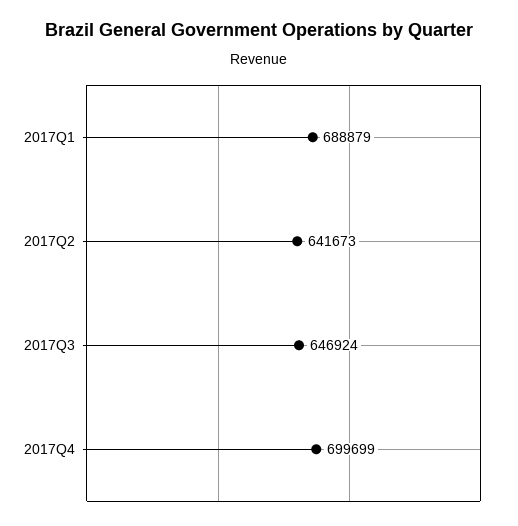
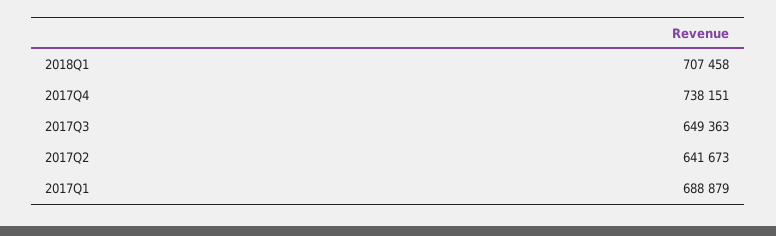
2017Q3: 646924 -> 649363
2017Q4: 699699 -> 738151
2018Q1: none -> 707458

